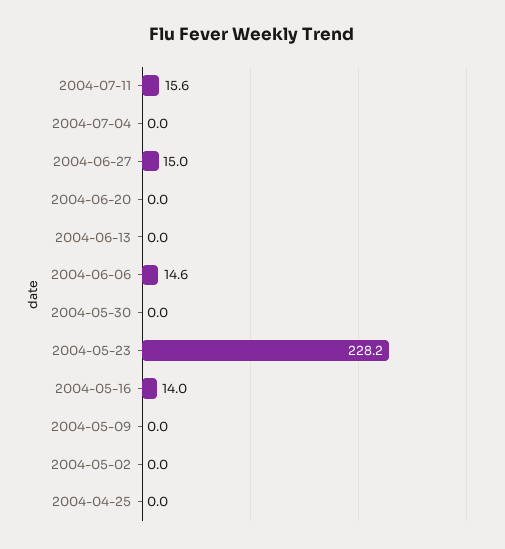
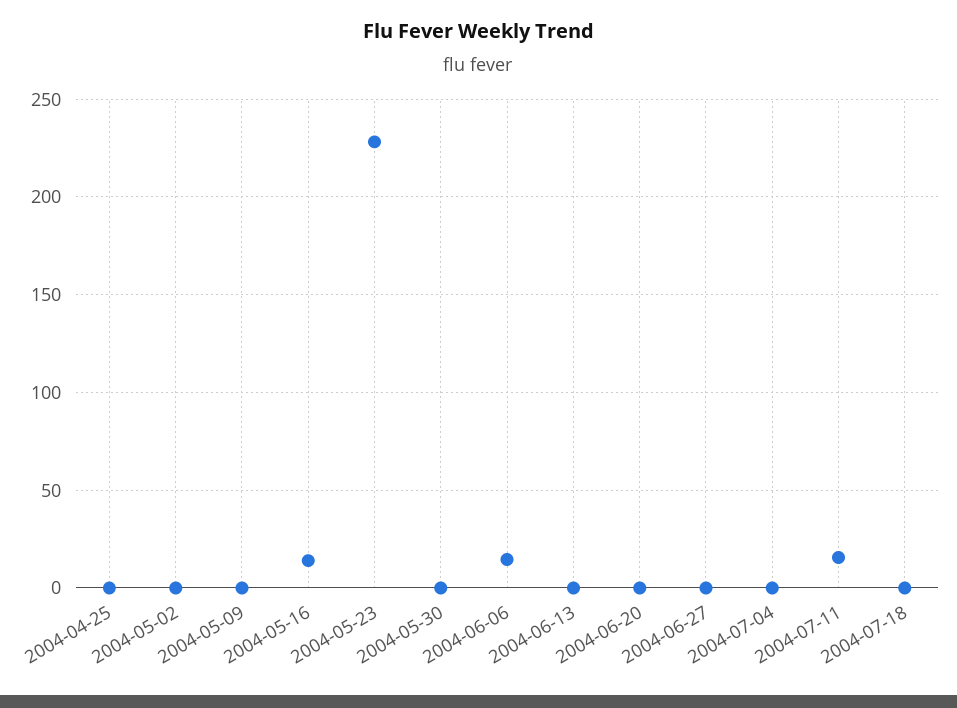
2004-06-27: 15 -> 0
2004-07-18: none -> 0

